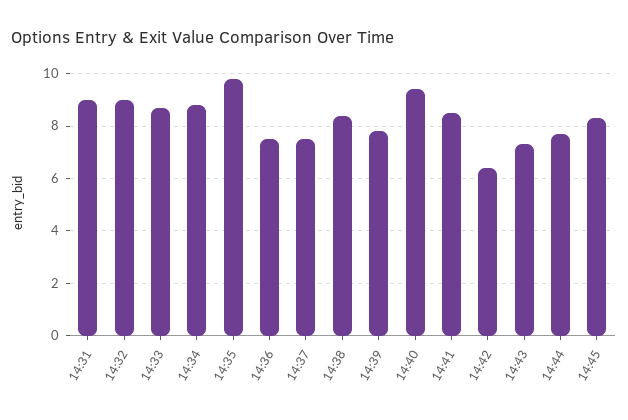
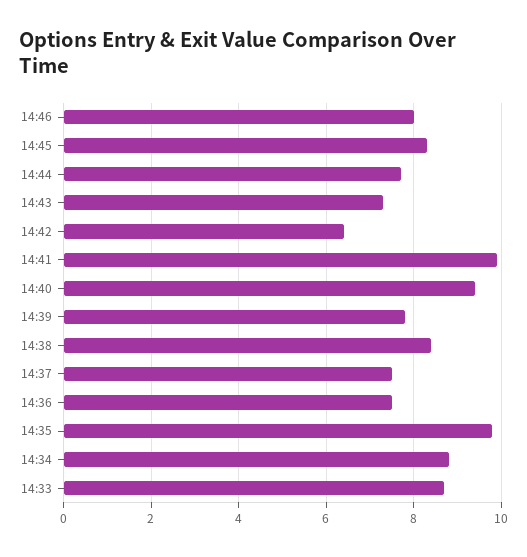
14:31: 9 -> none
14:32: 9 -> none
14:41: 8.5 -> 10
14:46: none -> 8

